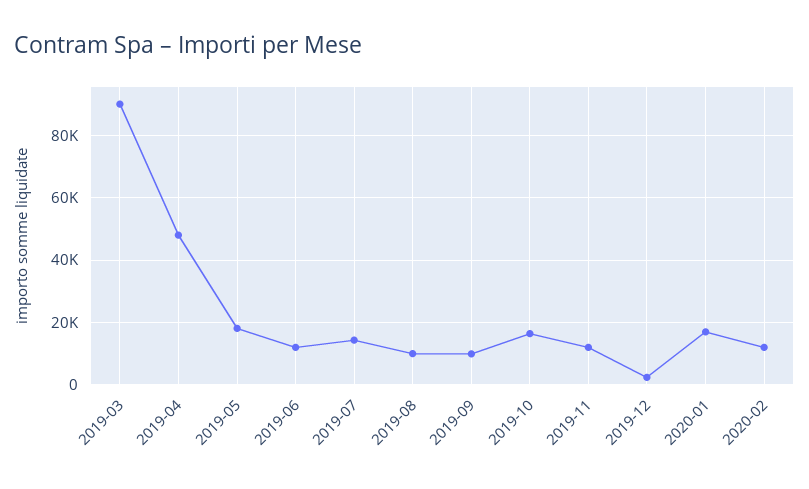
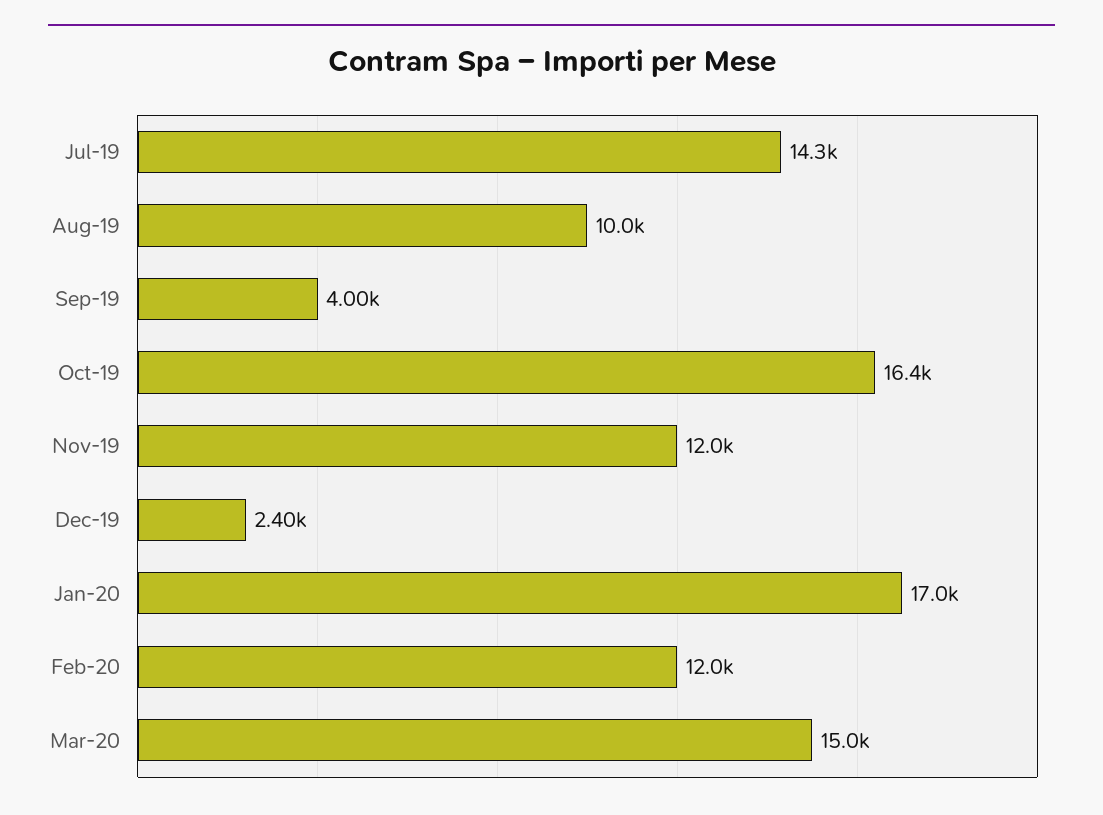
2019-03: 90000 -> none
2019-04: 48000 -> none
2019-05: 18000 -> none
2019-06: 12000 -> none
2019-09: 10000 -> 4000
Mar-20: none -> 15000

